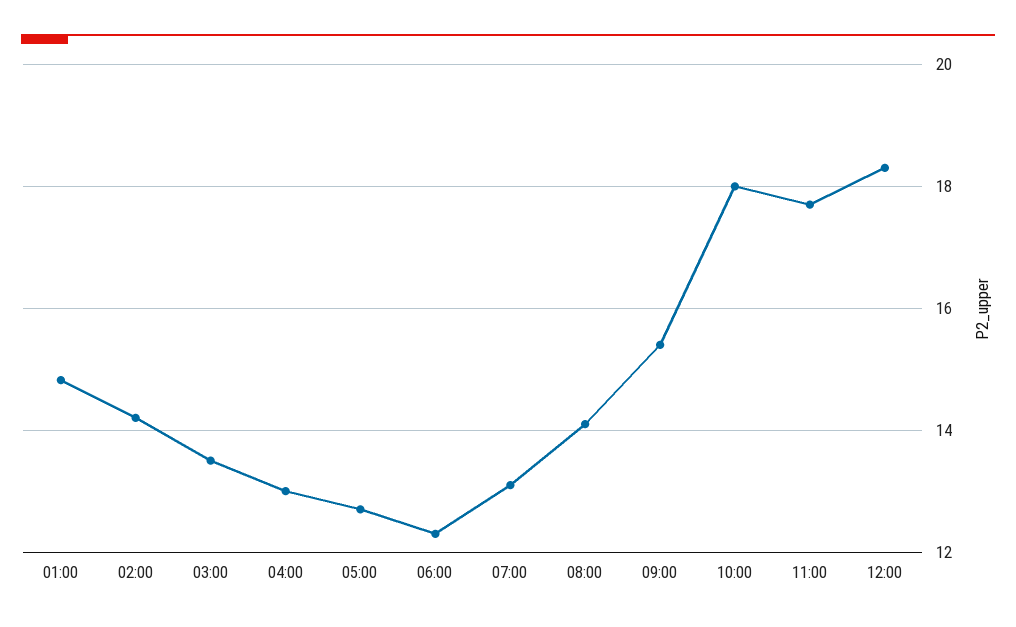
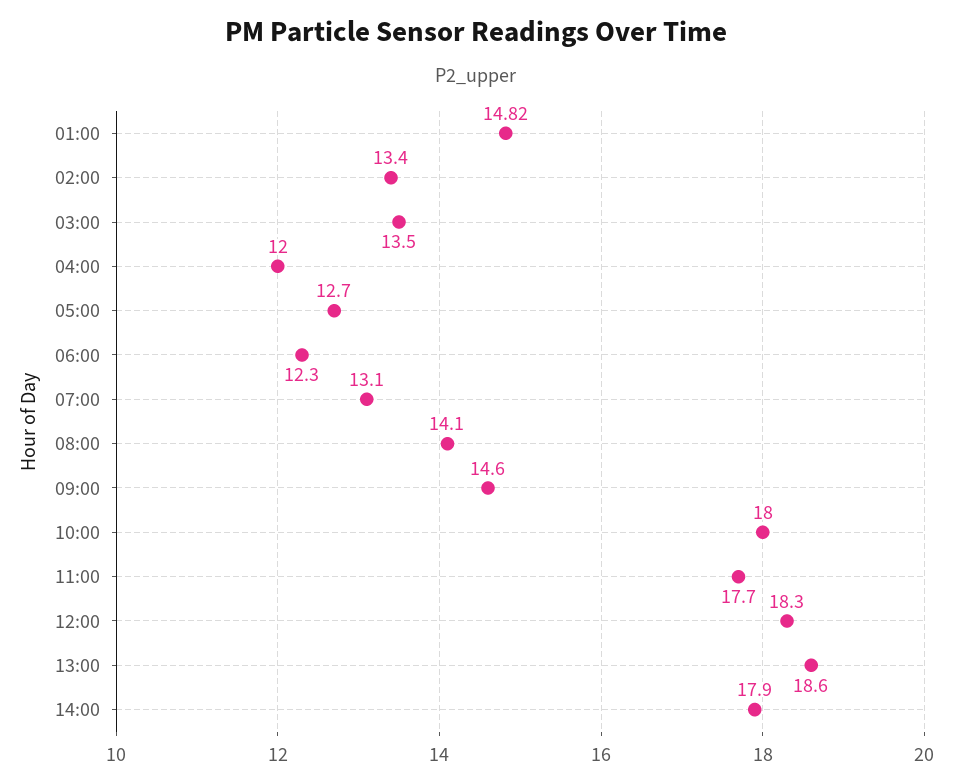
02:00: 14.2 -> 13.4
04:00: 13 -> 12
09:00: 15.4 -> 14.6
13:00: none -> 18.6
14:00: none -> 17.9

